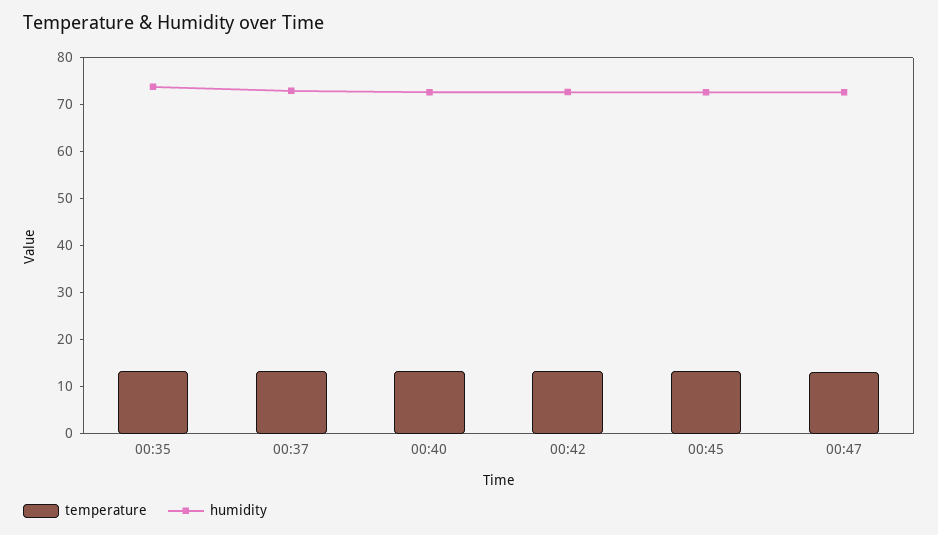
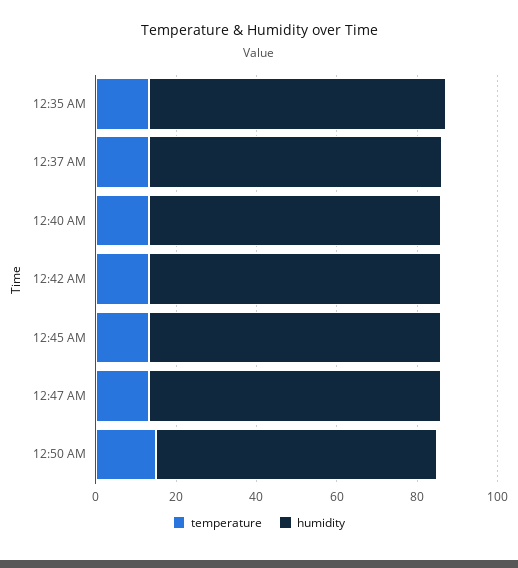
temperature, 12:50 AM: none -> 15
humidity, 12:50 AM: none -> 70

